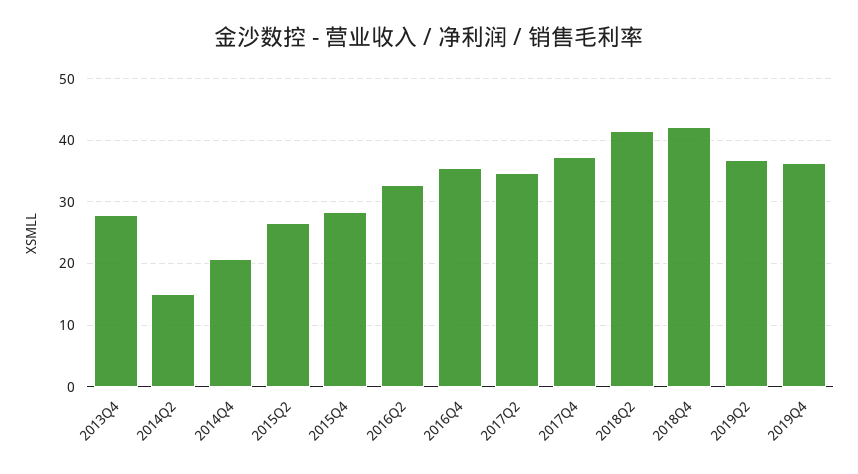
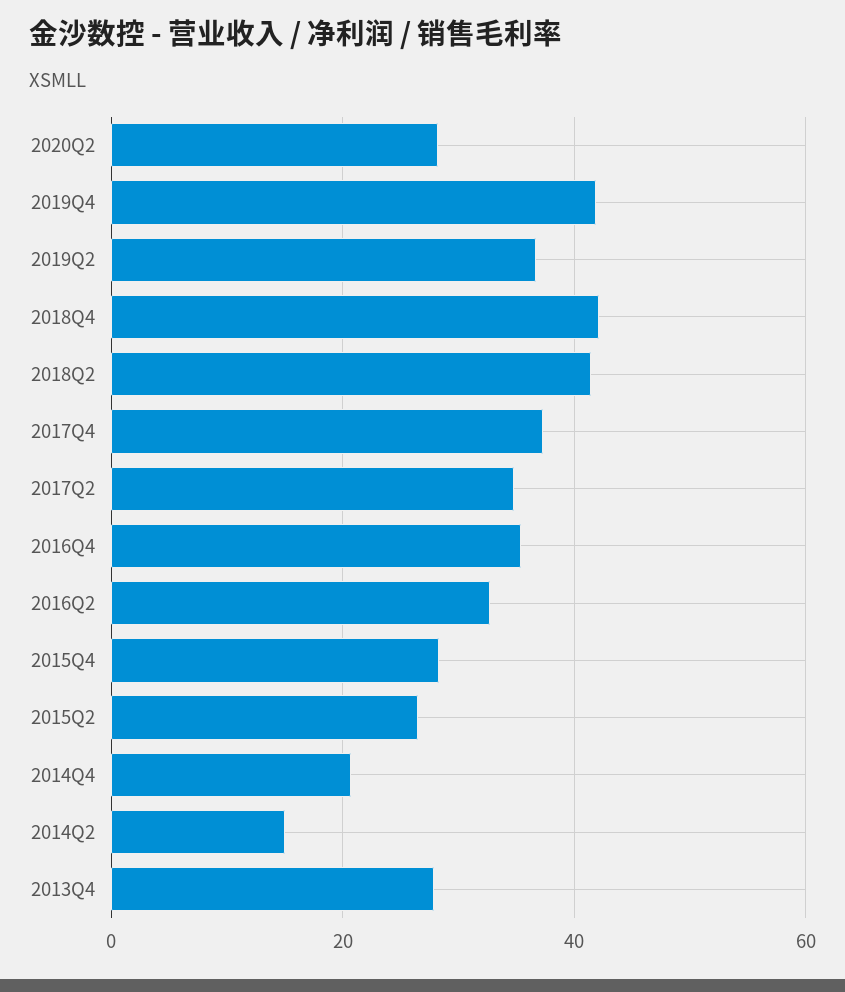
2019Q4: 36 -> 42
2020Q2: none -> 28

